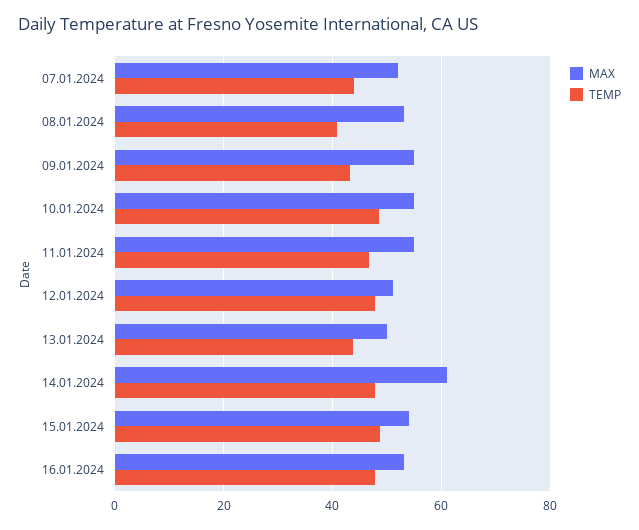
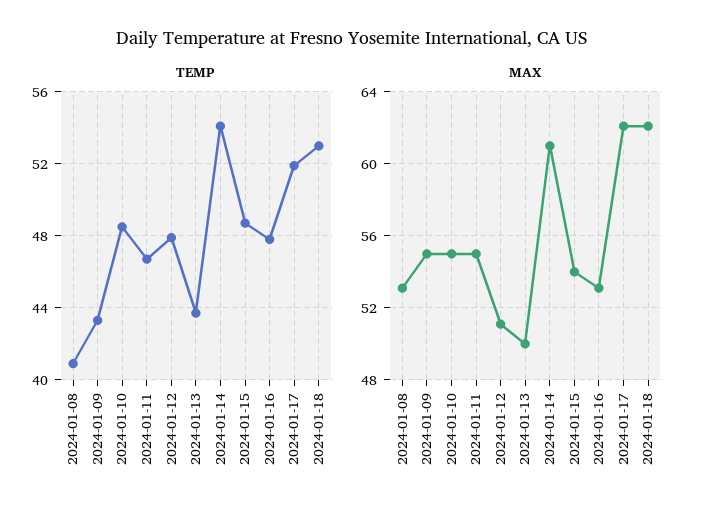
MAX, 07.01.2024: 52 -> none
TEMP, 07.01.2024: 44 -> none
TEMP, 14.01.2024: 48 -> 54
TEMP, 2024-01-17: none -> 52
TEMP, 2024-01-18: none -> 53
MAX, 2024-01-17: none -> 62
MAX, 2024-01-18: none -> 62

